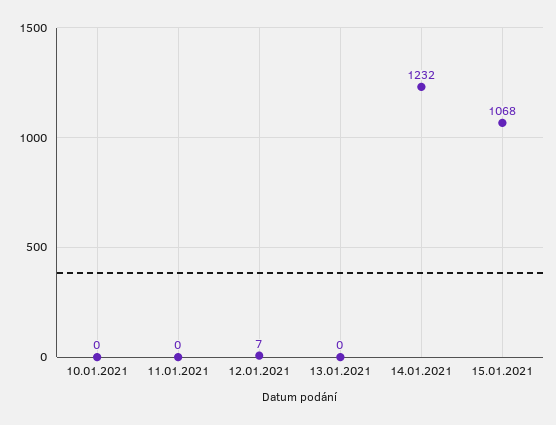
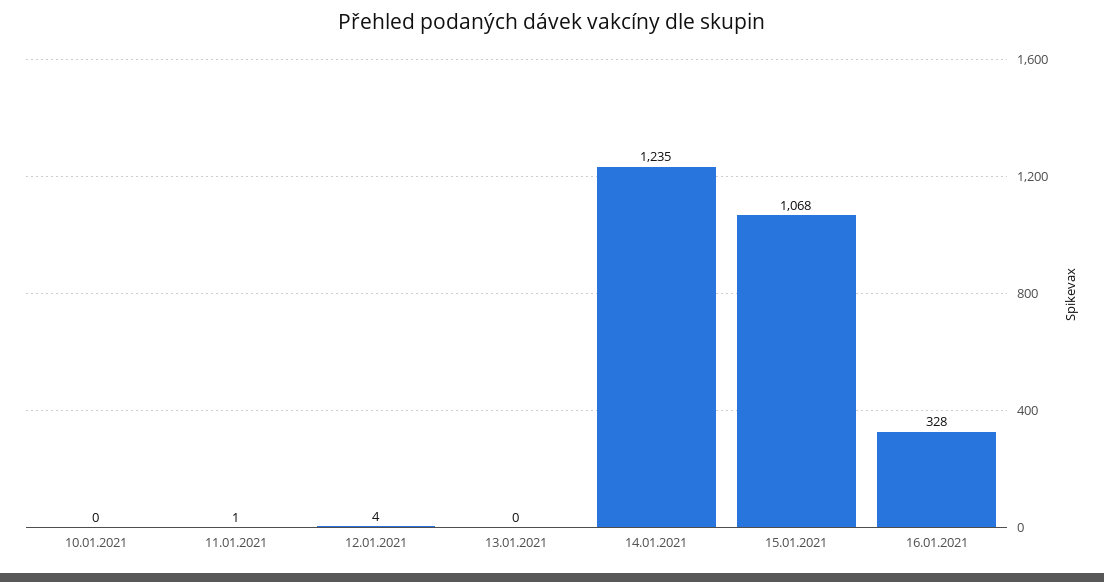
11.01.2021: 0 -> 1
12.01.2021: 7 -> 4
14.01.2021: 1232 -> 1235
16.01.2021: none -> 328

